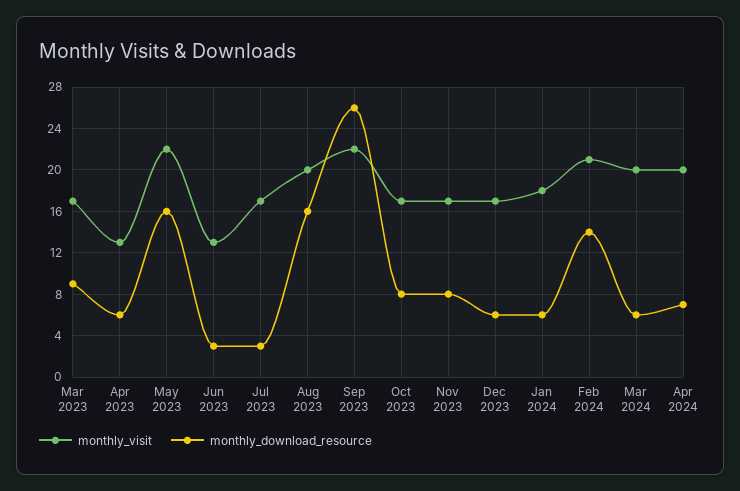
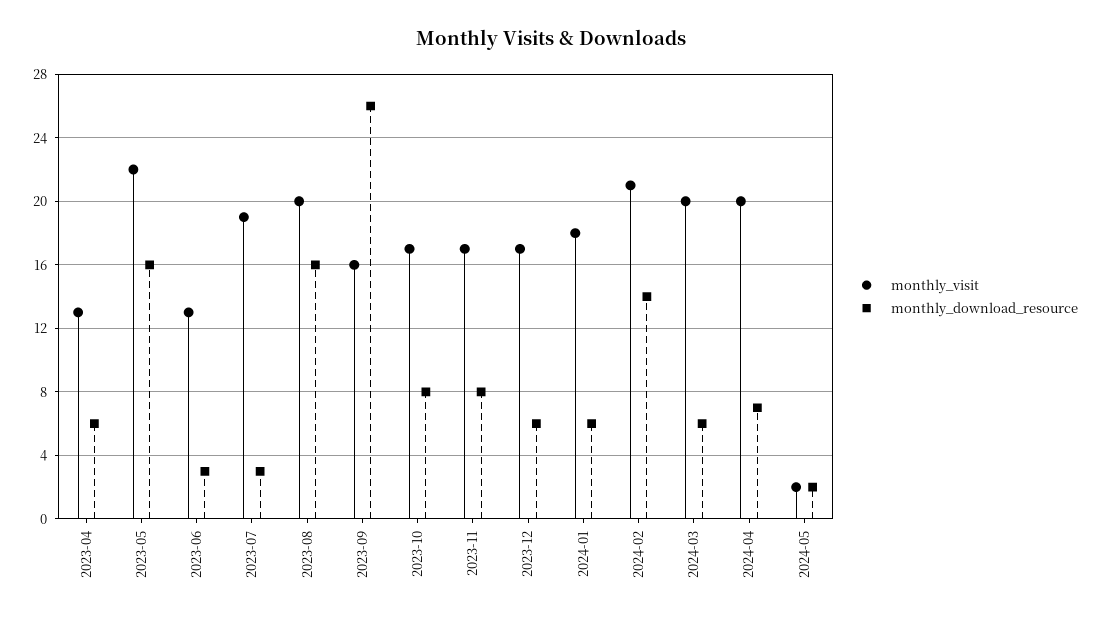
monthly_visit, Mar 2023: 17 -> none
monthly_download_resource, Mar 2023: 9 -> none
monthly_visit, Jul 2023: 17 -> 19
monthly_visit, Sep 2023: 22 -> 16
monthly_visit, 2024-05: none -> 2
monthly_download_resource, 2024-05: none -> 2

